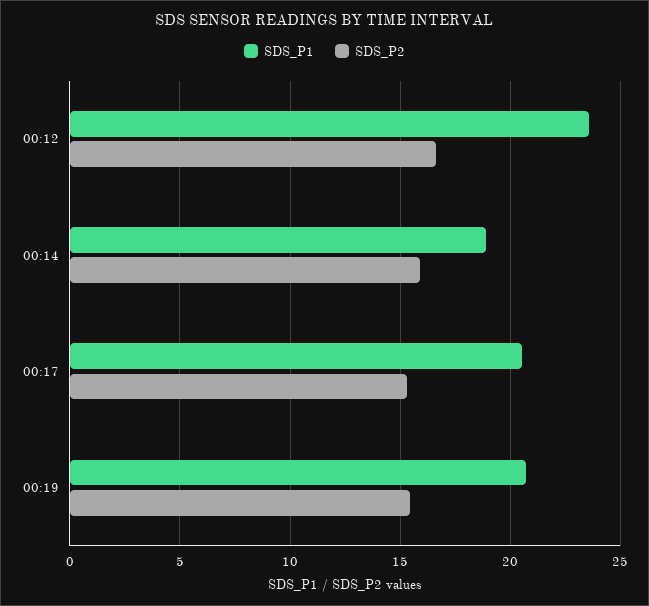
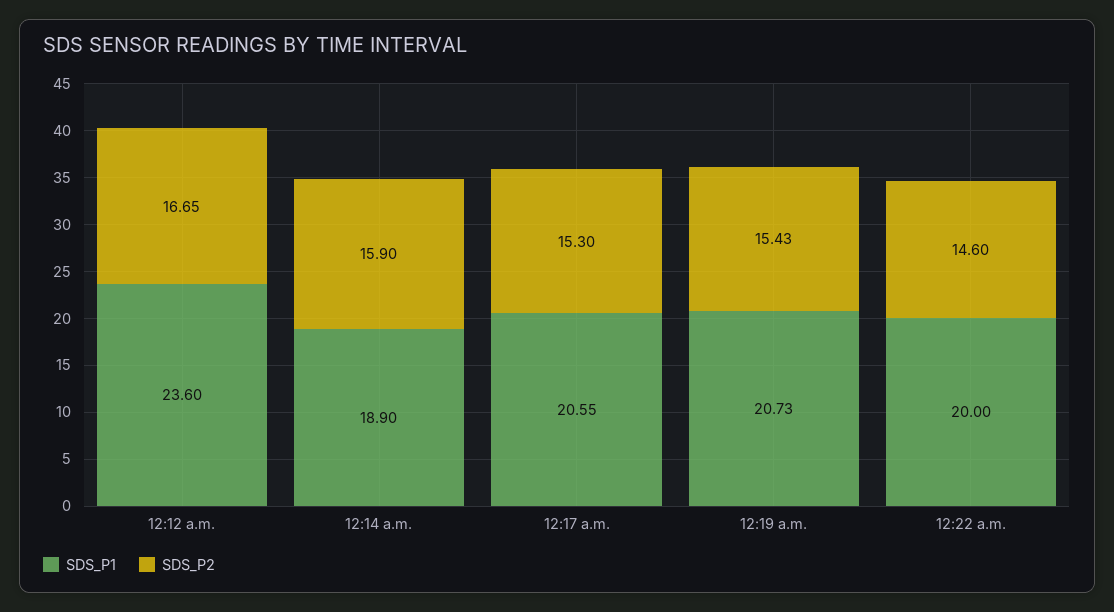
SDS_P1, 12:22 a.m.: none -> 20
SDS_P2, 12:22 a.m.: none -> 14.6

